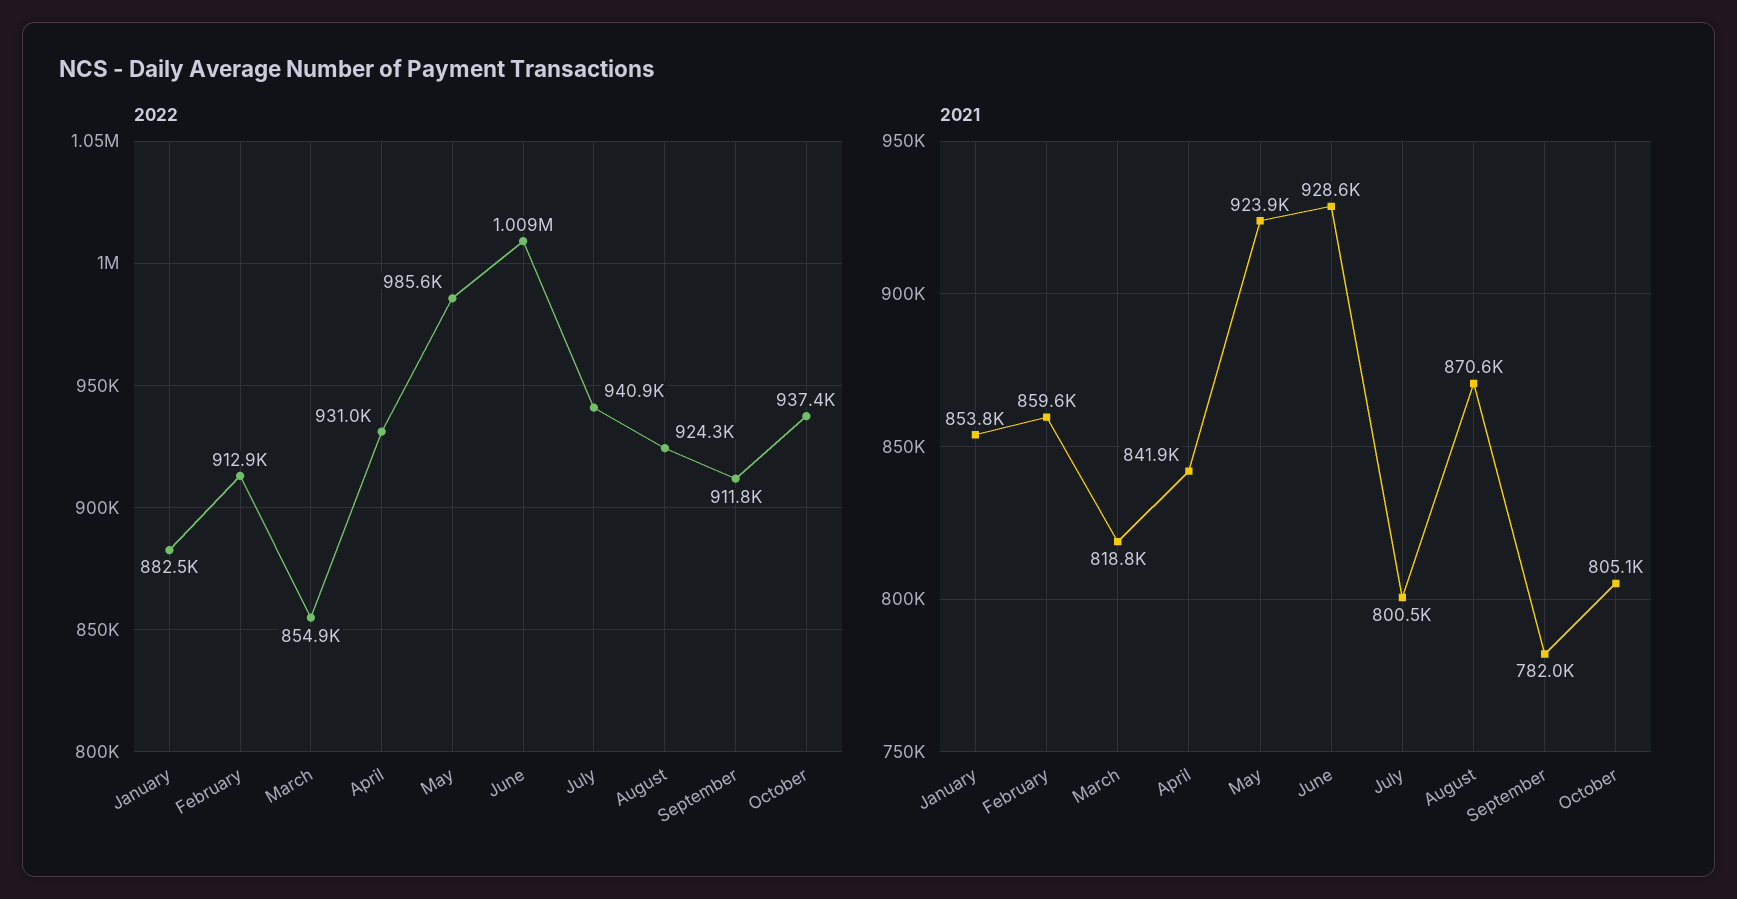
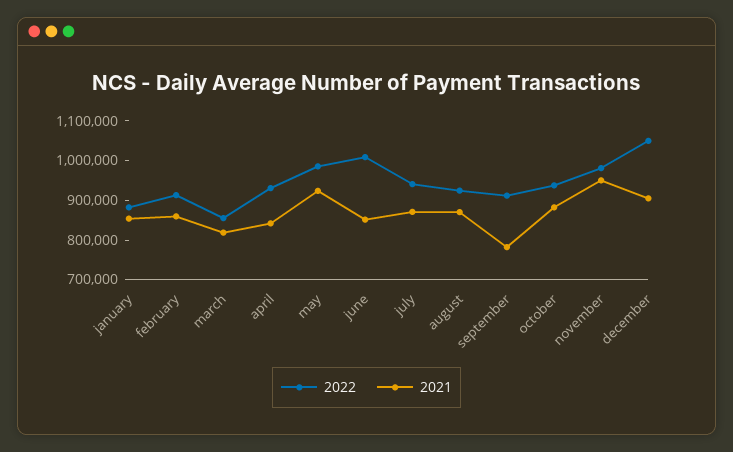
2021, June: 928600 -> 850000
2021, July: 800500 -> 875000
2021, October: 805100 -> 875000
2022, november: none -> 975000
2021, november: none -> 950000
2022, december: none -> 1050000
2021, december: none -> 900000

